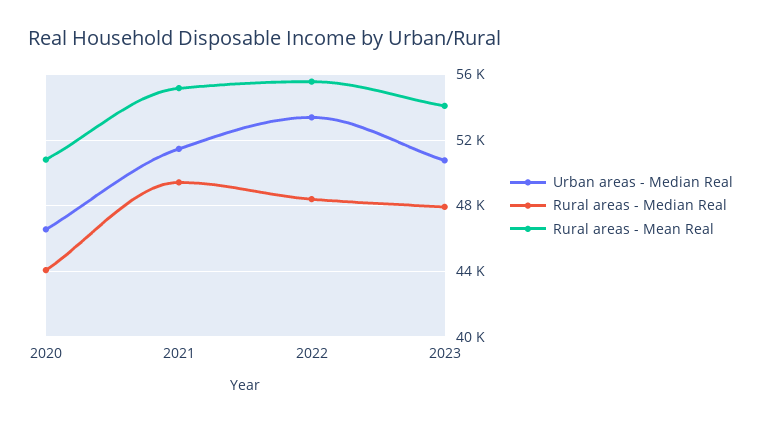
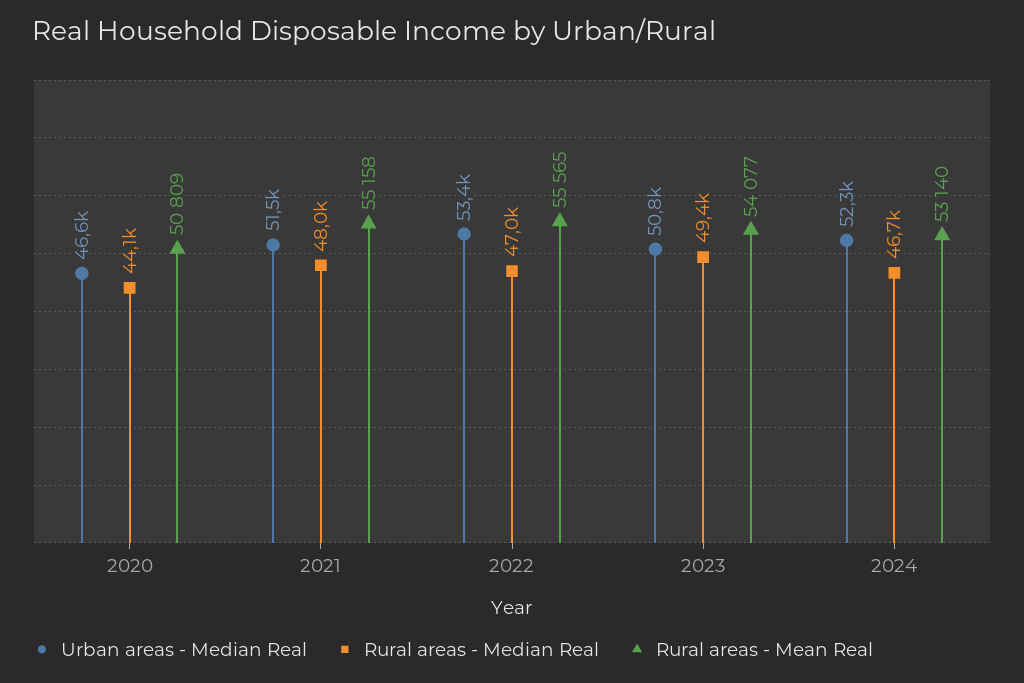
Rural areas - Median Real, 2021: 49500 -> 48000
Rural areas - Median Real, 2022: 48500 -> 47000
Rural areas - Median Real, 2023: 48000 -> 49400
Urban areas - Median Real, 2024: none -> 52300
Rural areas - Median Real, 2024: none -> 46700
Rural areas - Mean Real, 2024: none -> 53140

